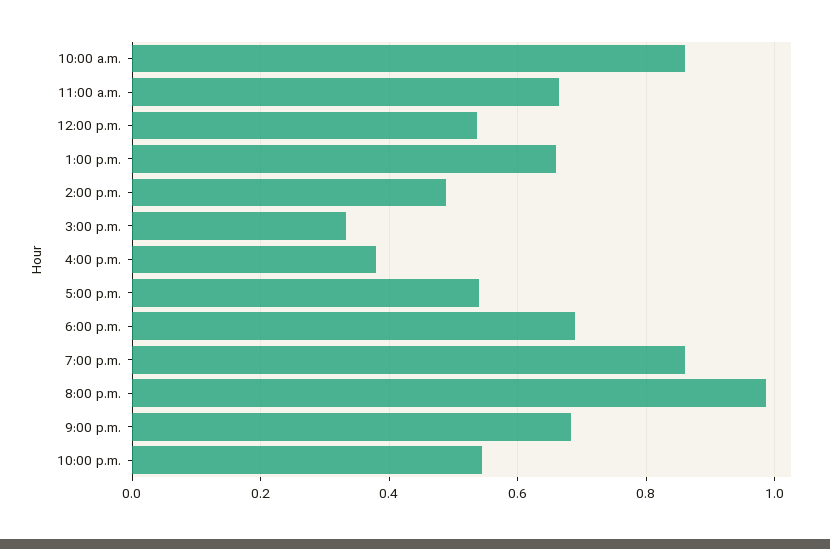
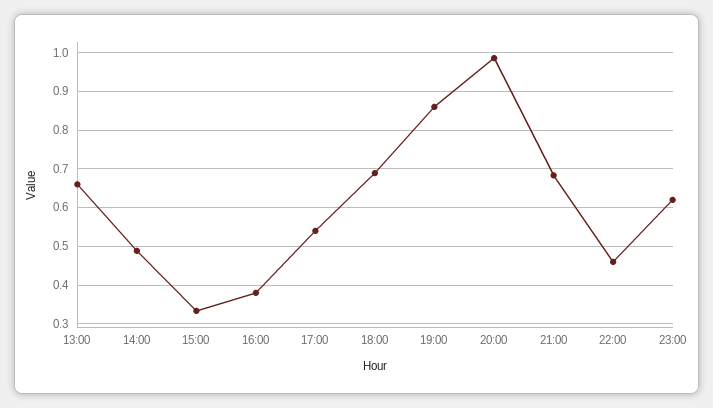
10:00 a.m.: 0.86 -> none
11:00 a.m.: 0.66 -> none
12:00 p.m.: 0.54 -> none
10:00 p.m.: 0.54 -> 0.46
23:00: none -> 0.62

